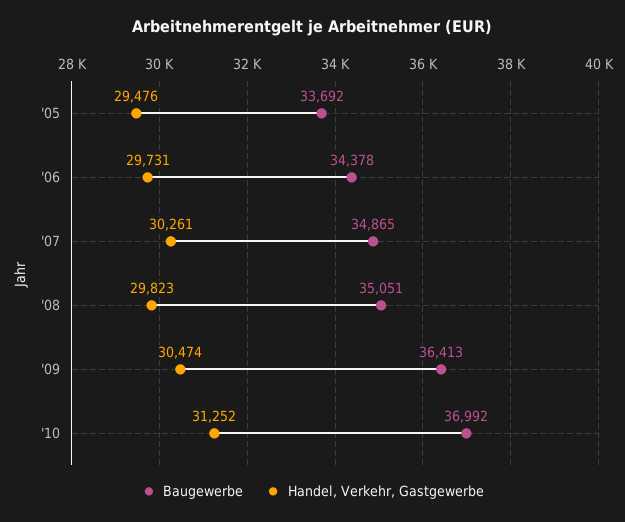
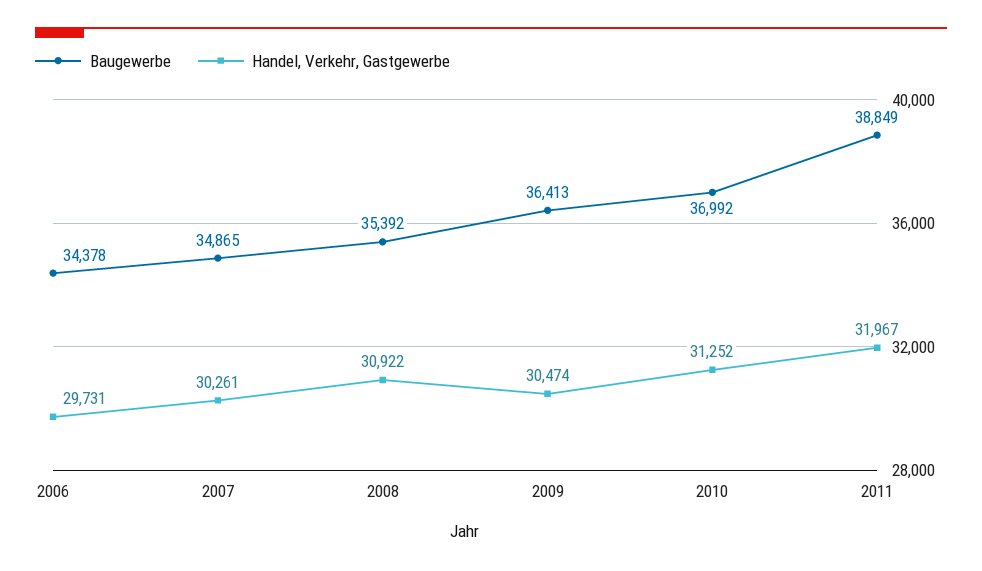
Baugewerbe, '05: 33692 -> none
Handel, Verkehr, Gastgewerbe, '05: 29476 -> none
Baugewerbe, '08: 35051 -> 35392
Handel, Verkehr, Gastgewerbe, '08: 29823 -> 30922
Baugewerbe, 2011: none -> 38849
Handel, Verkehr, Gastgewerbe, 2011: none -> 31967

